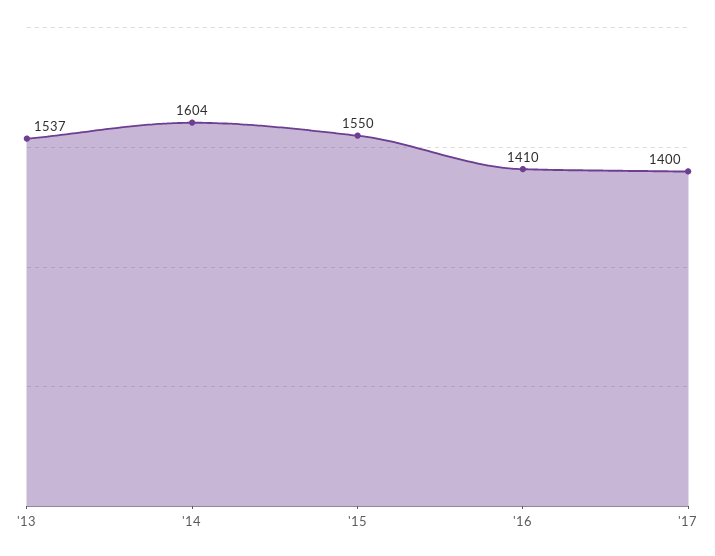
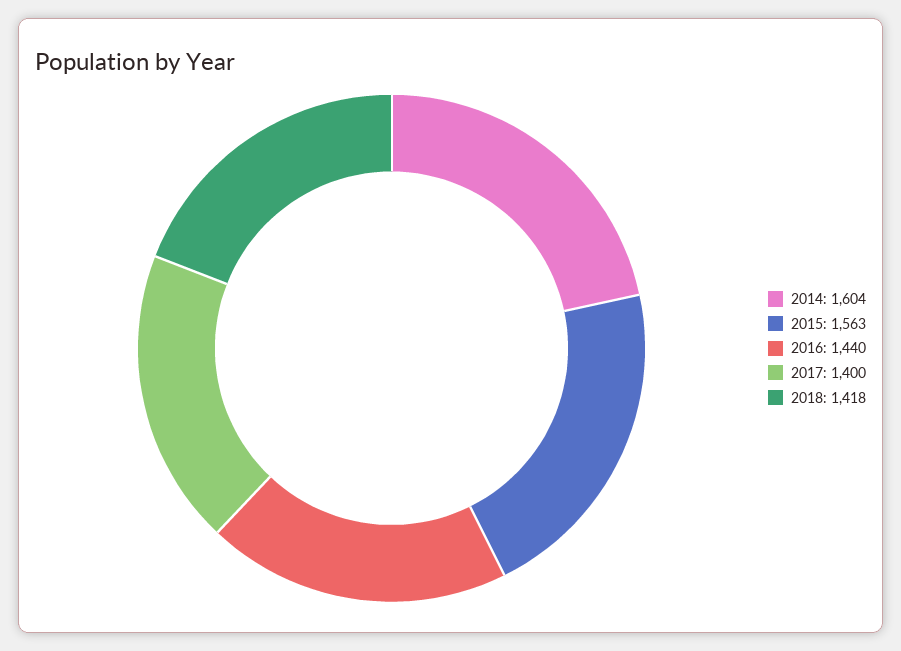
'13: 1537 -> none
'15: 1550 -> 1563
'16: 1410 -> 1440
2018: none -> 1418

